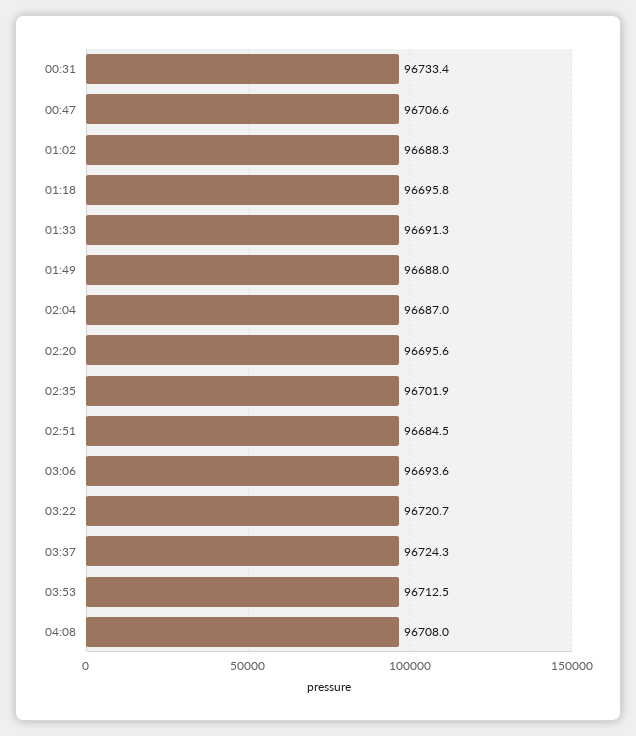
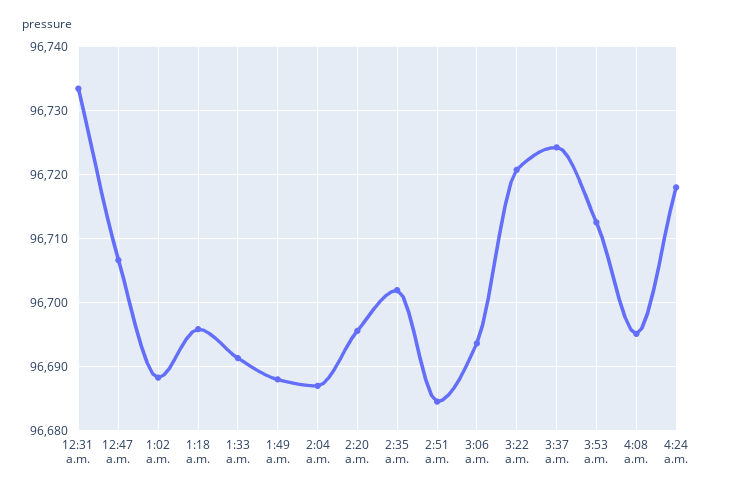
04:08: 96708 -> 96695
4:24 a.m.: none -> 96718

